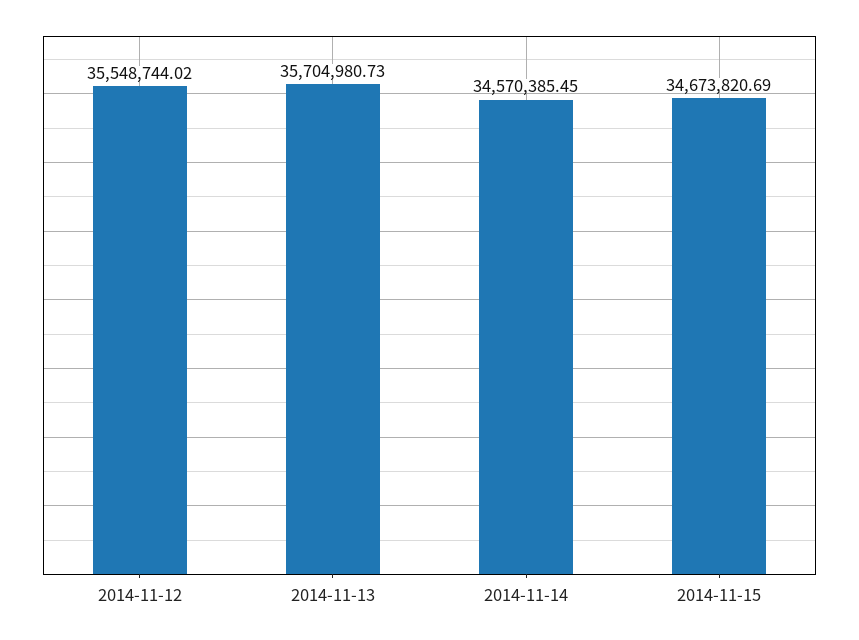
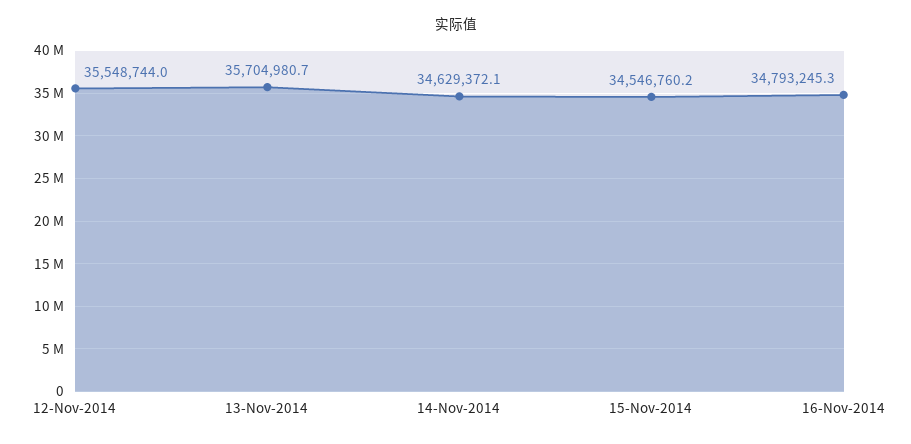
2014-11-14: 34570385.45 -> 34629372.1
2014-11-15: 34673820.69 -> 34546760.2
16-Nov-2014: none -> 34793245.3

